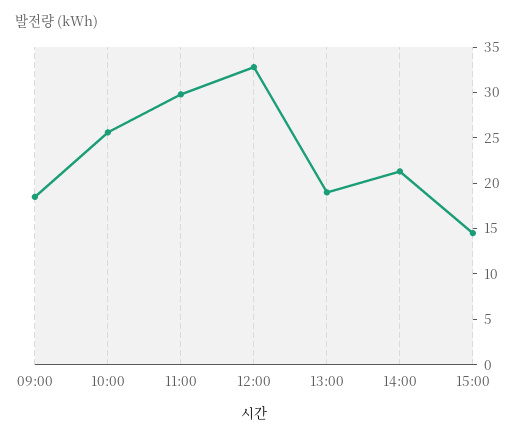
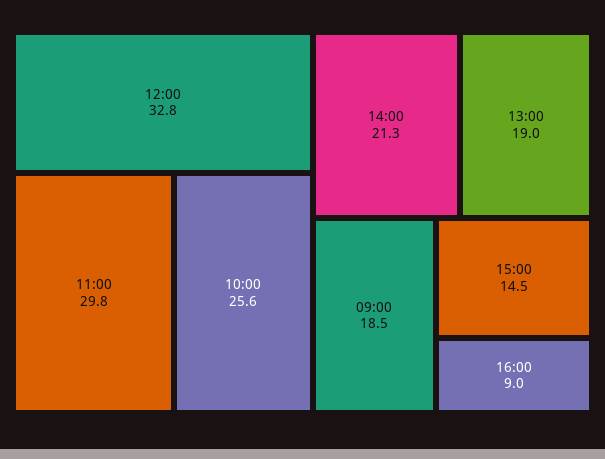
16:00: none -> 9

